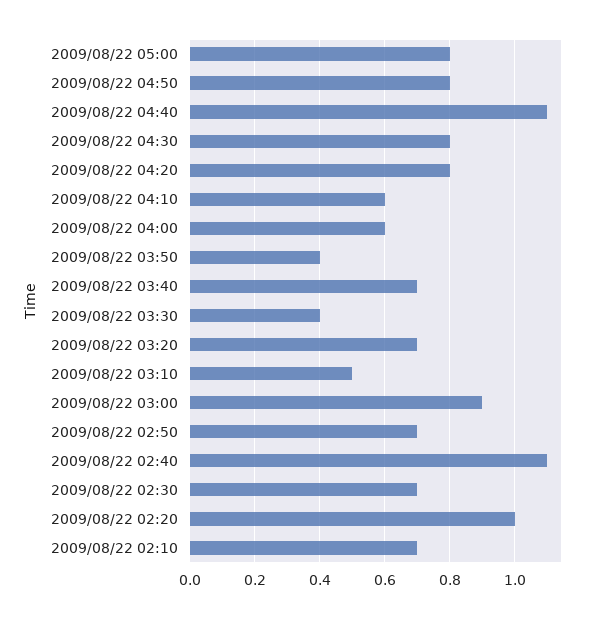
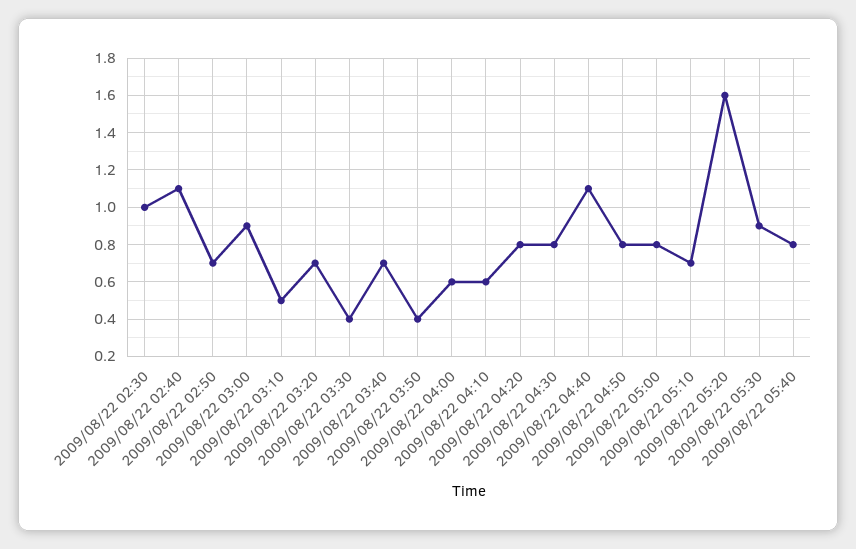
2009/08/22 02:30: 0.7 -> 1
2009/08/22 02:20: 1 -> none
2009/08/22 02:10: 0.7 -> none
2009/08/22 05:10: none -> 0.7
2009/08/22 05:20: none -> 1.6
2009/08/22 05:30: none -> 0.9
2009/08/22 05:40: none -> 0.8

